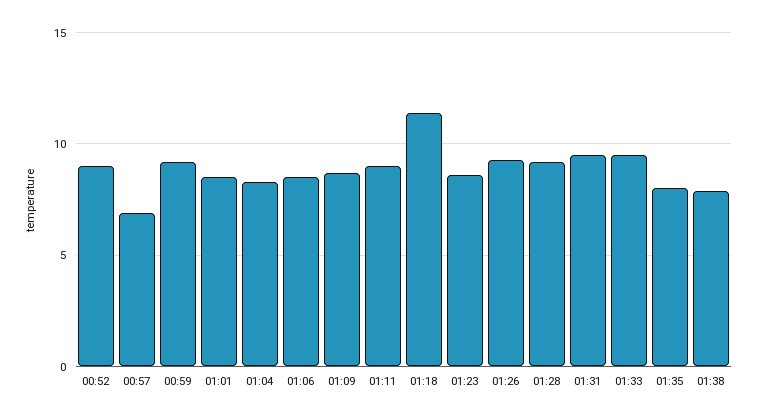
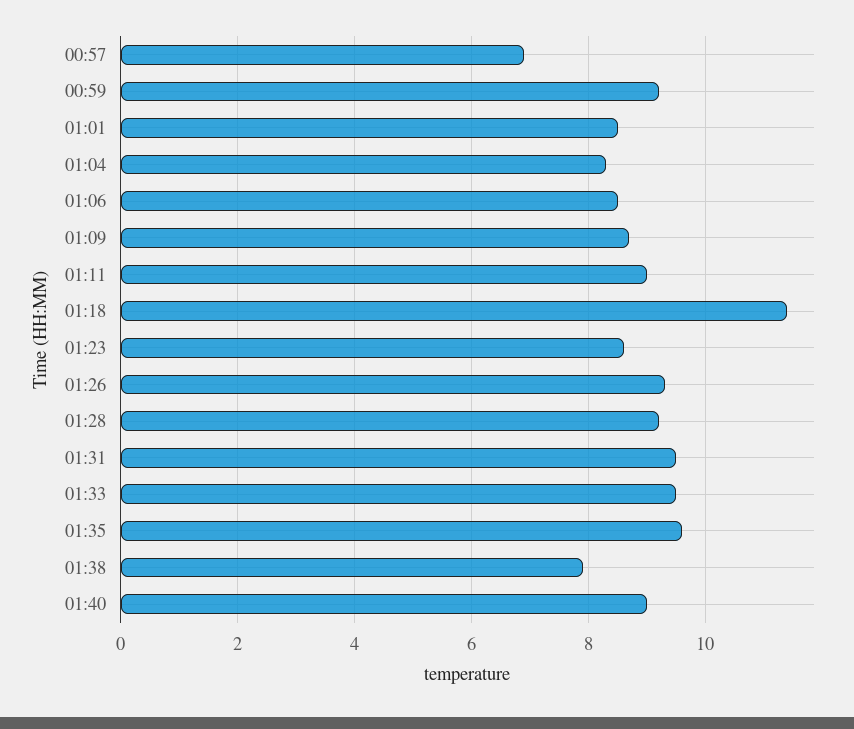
00:52: 9 -> none
01:35: 8 -> 9.5
01:40: none -> 9

